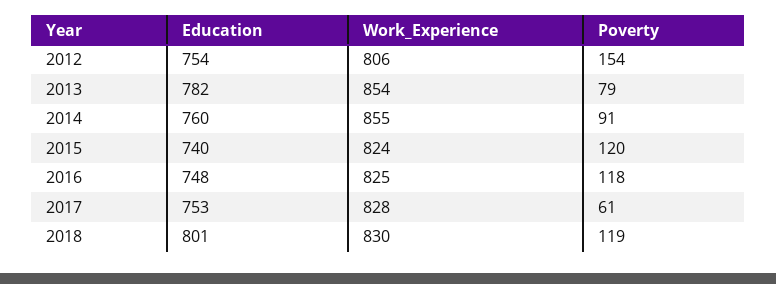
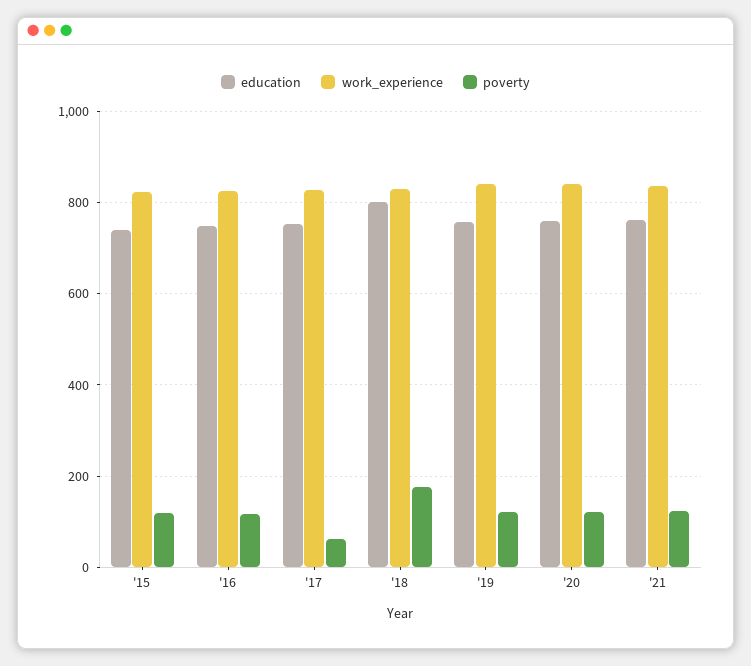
Education, 2012: 754 -> none
Work_Experience, 2012: 806 -> none
Poverty, 2012: 154 -> none
Education, 2013: 782 -> none
Work_Experience, 2013: 854 -> none
Poverty, 2013: 79 -> none
Education, 2014: 760 -> none
Work_Experience, 2014: 855 -> none
Poverty, 2014: 91 -> none
Poverty, 2018: 119 -> 180
Education, '19: none -> 760
Work_Experience, '19: none -> 840
Poverty, '19: none -> 120
Education, '20: none -> 760
Work_Experience, '20: none -> 840
Poverty, '20: none -> 120
Education, '21: none -> 760
Work_Experience, '21: none -> 840
Poverty, '21: none -> 120

